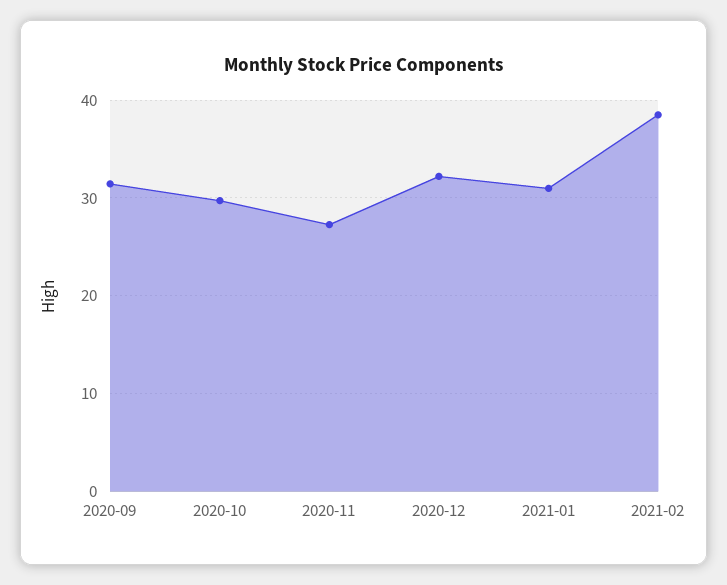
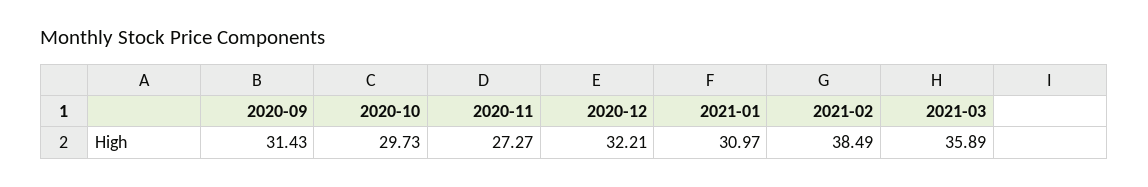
2021-03: none -> 35.89

